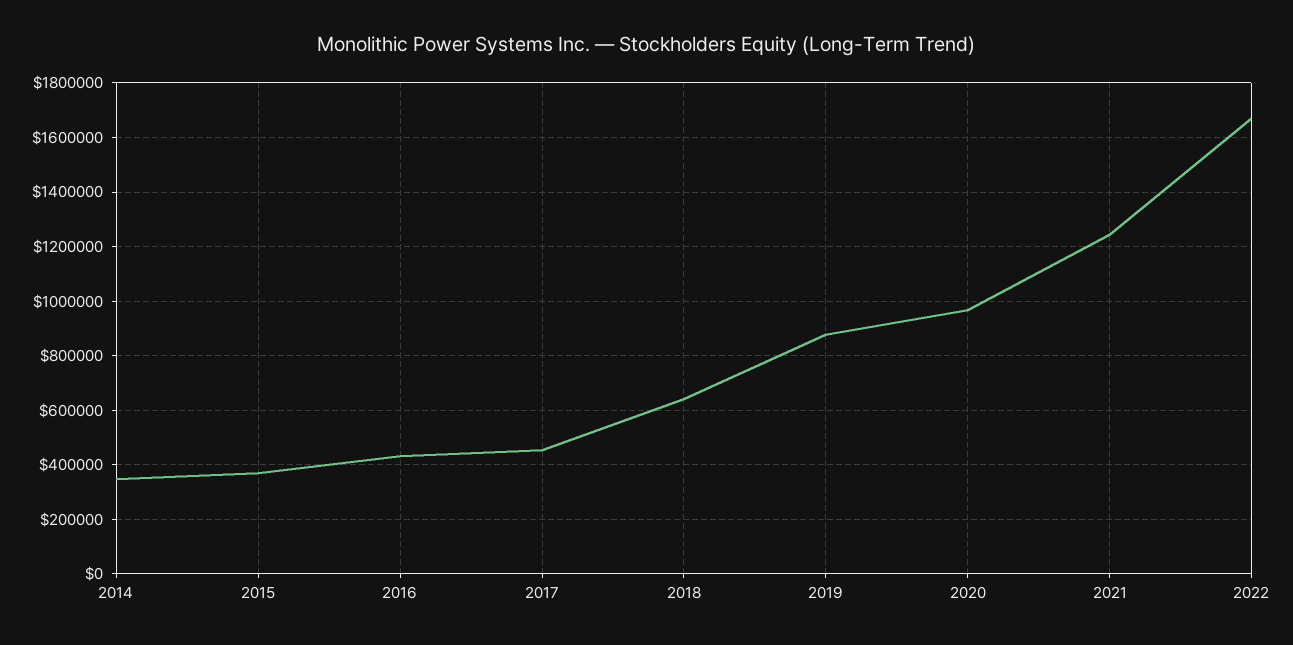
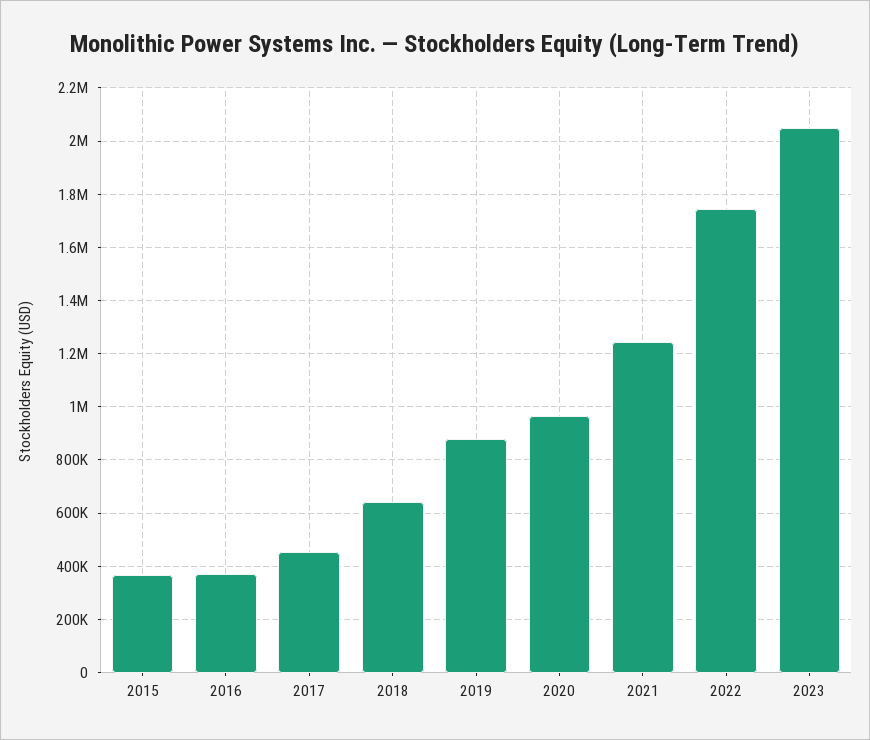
2014: 350000 -> none
2016: 425000 -> 375000
2022: 1675000 -> 1750000
2023: none -> 2050000

